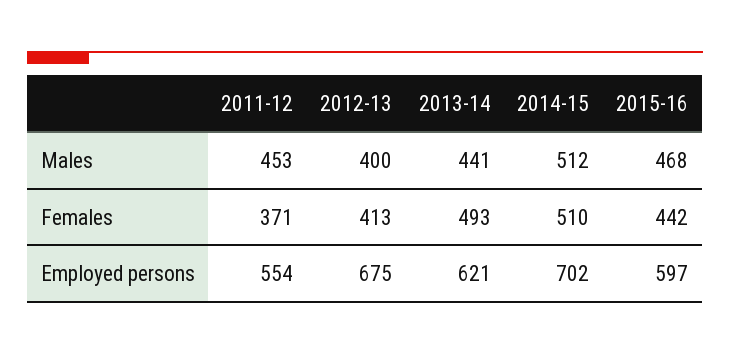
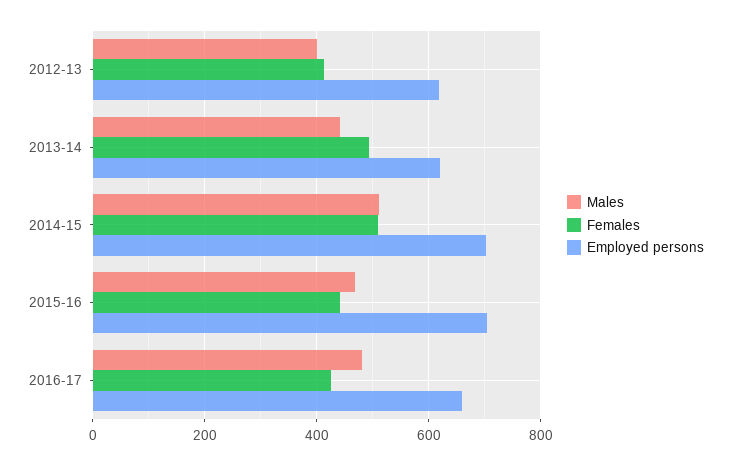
Males, 2011-12: 453 -> none
Females, 2011-12: 371 -> none
Employed persons, 2011-12: 554 -> none
Employed persons, 2012-13: 675 -> 620
Employed persons, 2015-16: 597 -> 700
Males, 2016-17: none -> 480
Females, 2016-17: none -> 420
Employed persons, 2016-17: none -> 660

